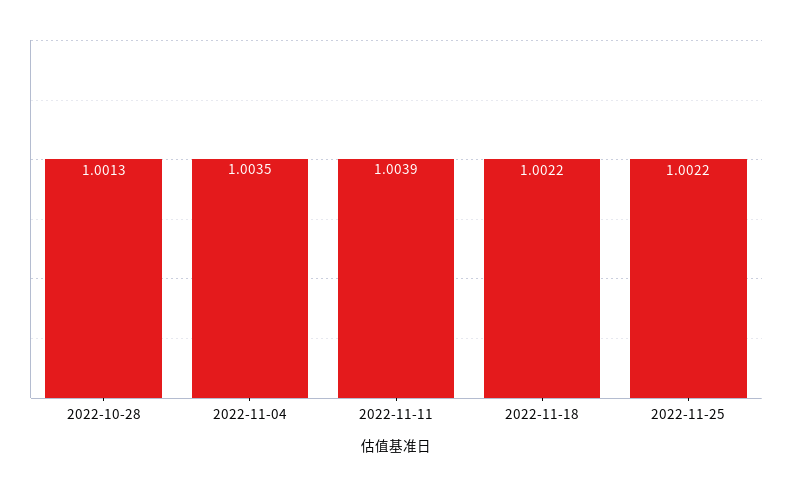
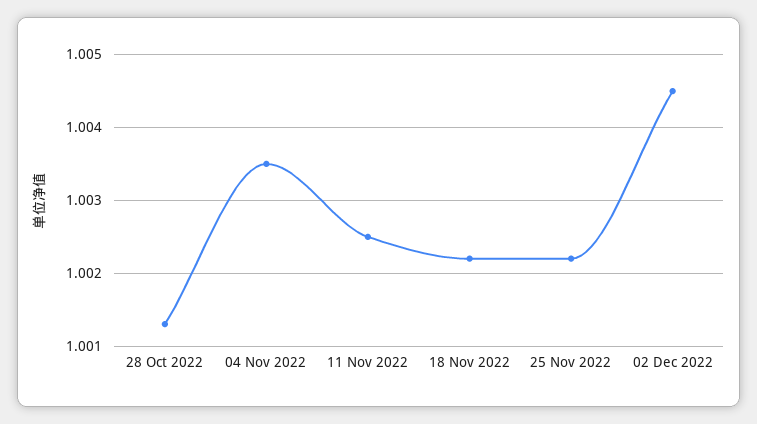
2022-11-11: 1.0039 -> 1.0025
02 Dec 2022: none -> 1.0045

